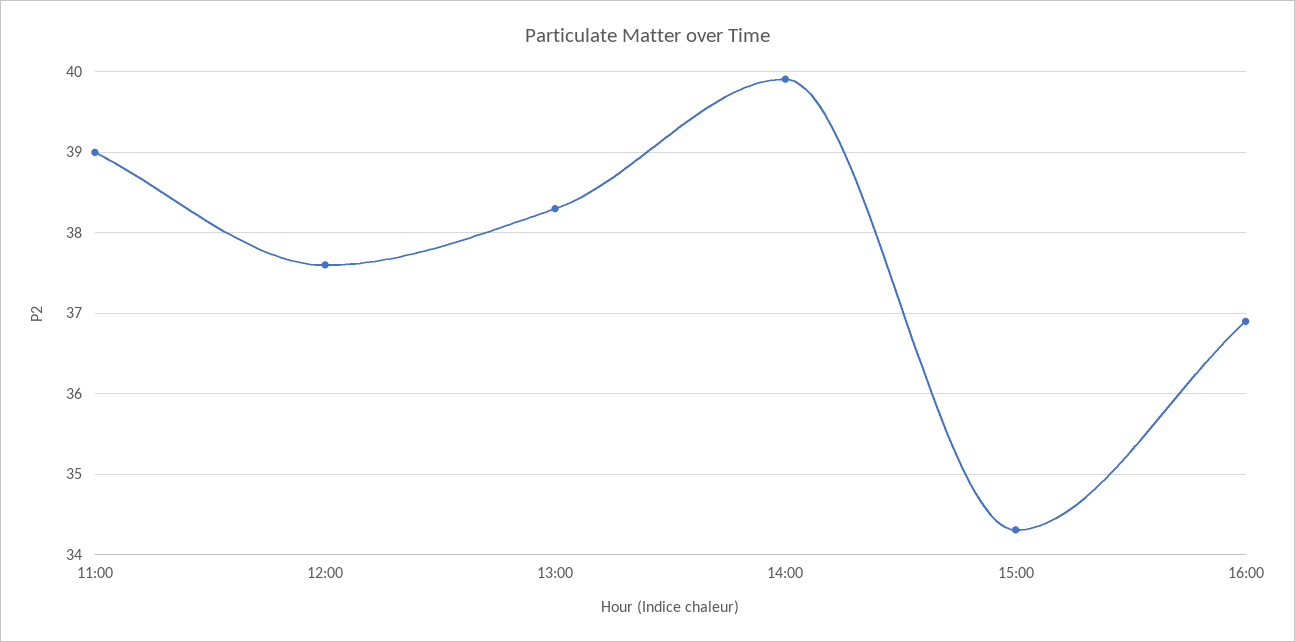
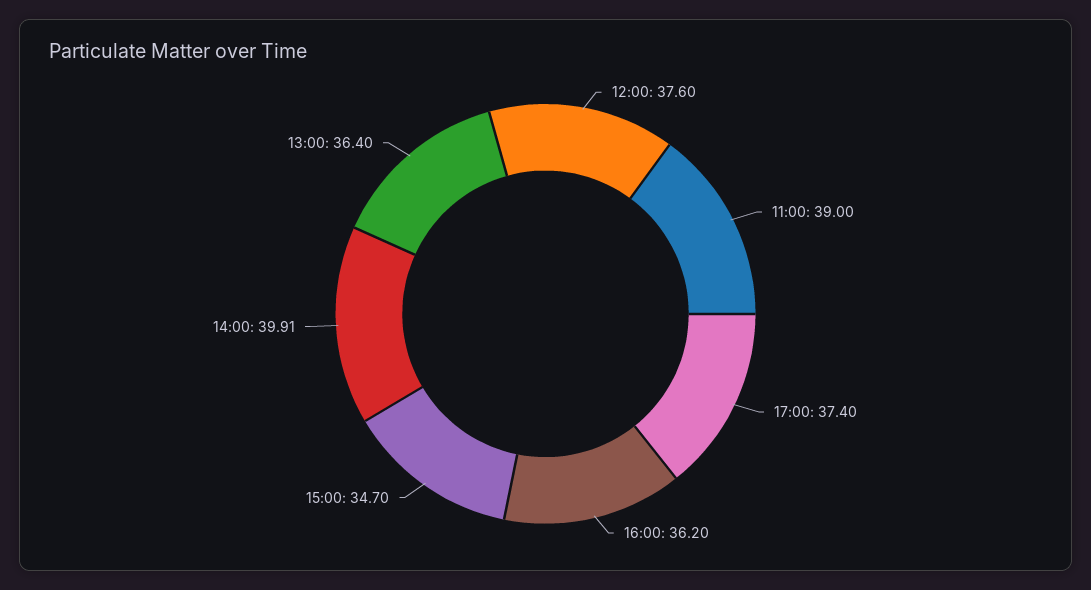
13:00: 38.3 -> 36.4
15:00: 34.3 -> 34.7
16:00: 36.9 -> 36.2
17:00: none -> 37.4

